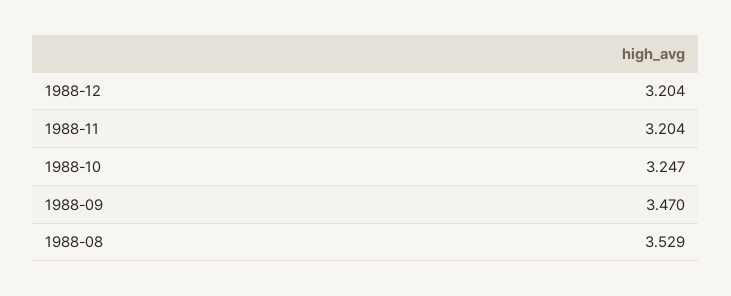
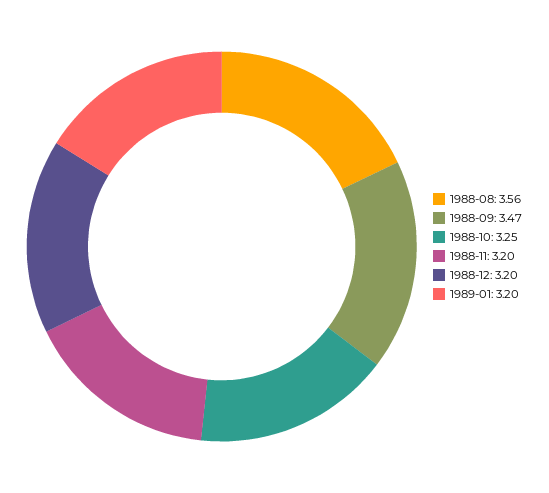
1988-08: 3.529 -> 3.56
1989-01: none -> 3.2

